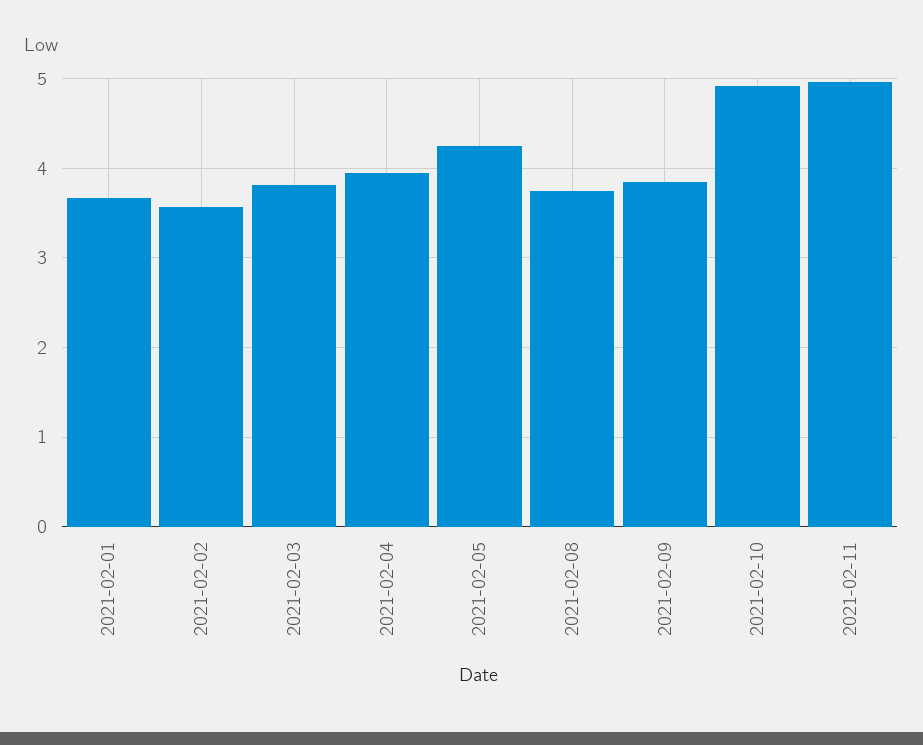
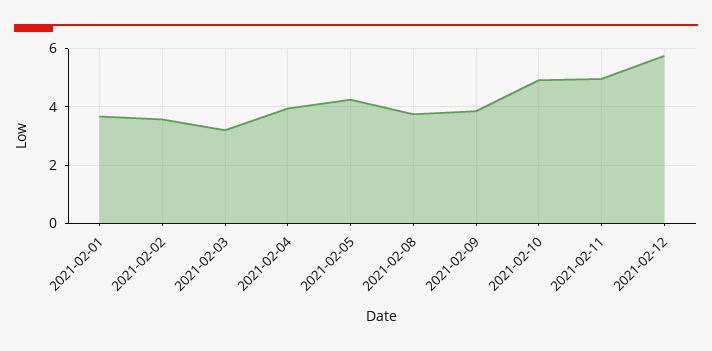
2021-02-03: 3.8 -> 3.25
2021-02-12: none -> 5.75

